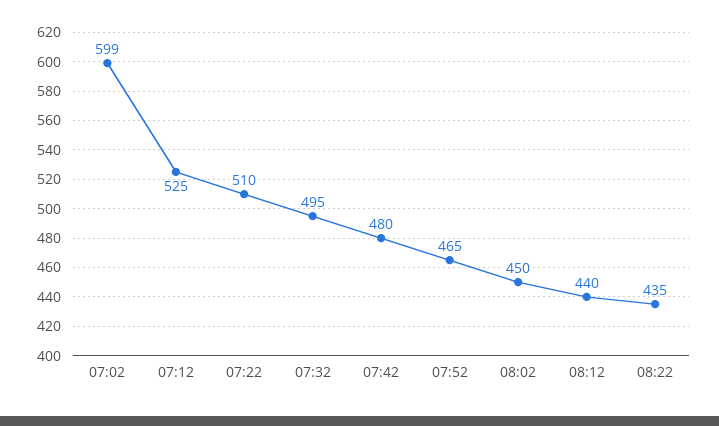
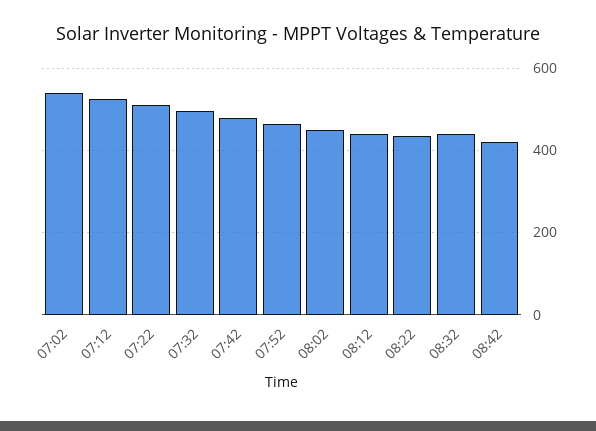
07:02: 599 -> 540
08:32: none -> 440
08:42: none -> 420

